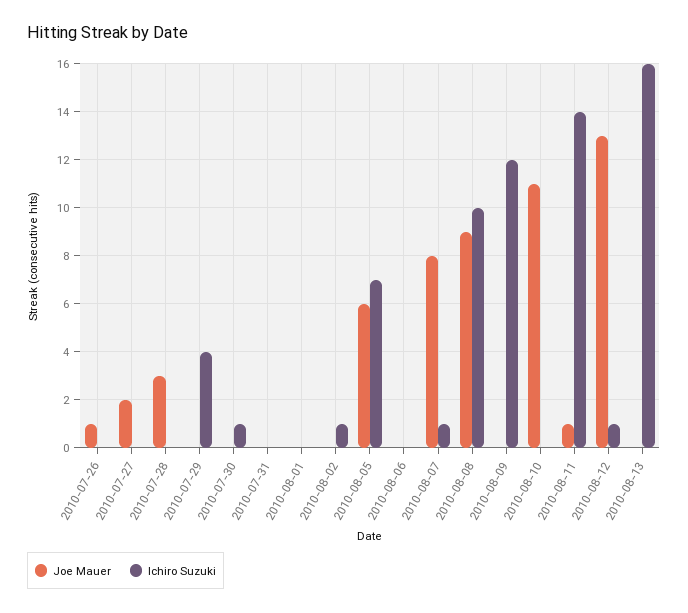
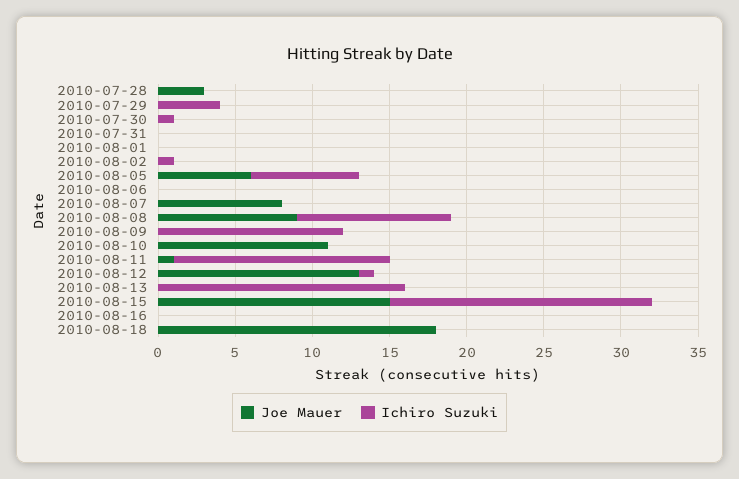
Joe Mauer, 2010-07-26: 1 -> none
Ichiro Suzuki, 2010-07-26: 0 -> none
Joe Mauer, 2010-07-27: 2 -> none
Ichiro Suzuki, 2010-07-27: 0 -> none
Ichiro Suzuki, 2010-08-07: 1 -> 0
Joe Mauer, 2010-08-15: none -> 15
Ichiro Suzuki, 2010-08-15: none -> 17
Joe Mauer, 2010-08-16: none -> 0
Ichiro Suzuki, 2010-08-16: none -> 0
Joe Mauer, 2010-08-18: none -> 18
Ichiro Suzuki, 2010-08-18: none -> 0

